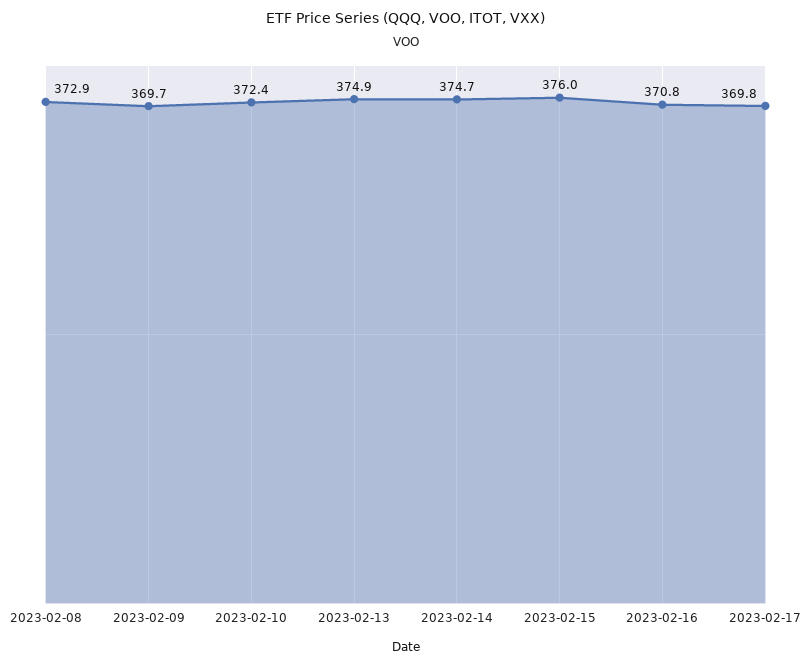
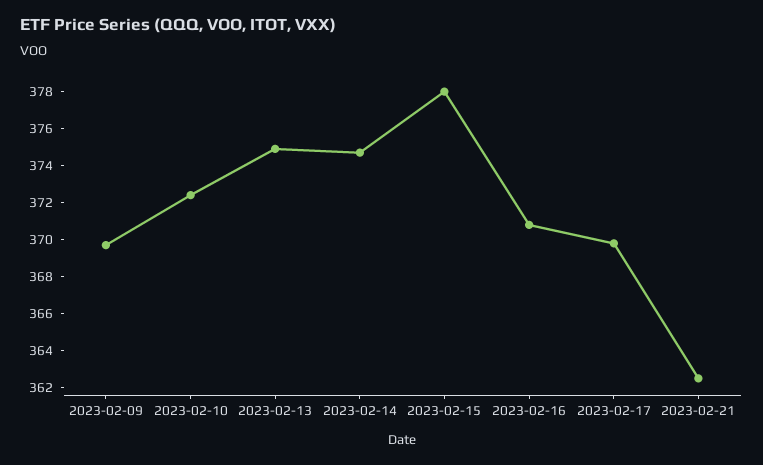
2023-02-08: 372.9 -> none
2023-02-15: 376 -> 378
2023-02-21: none -> 362.5

